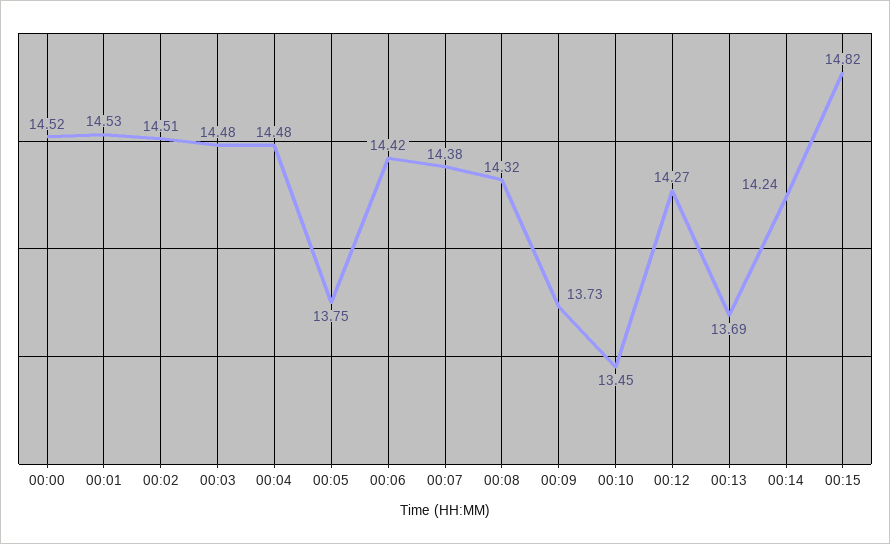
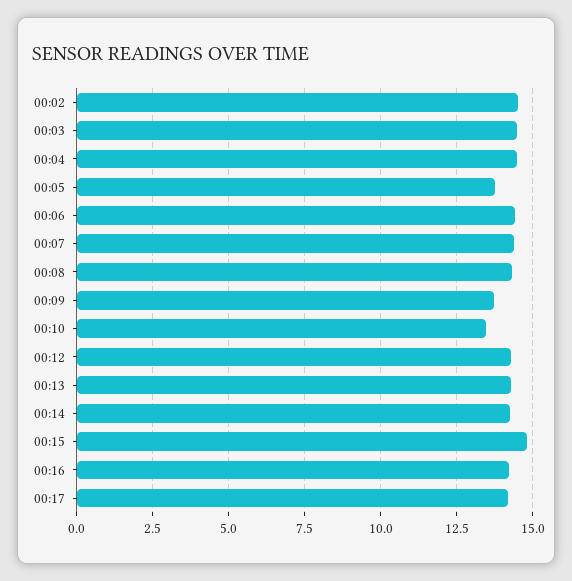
00:00: 14.52 -> none
00:01: 14.53 -> none
00:13: 13.69 -> 14.25
00:16: none -> 14.25
00:17: none -> 14.25

